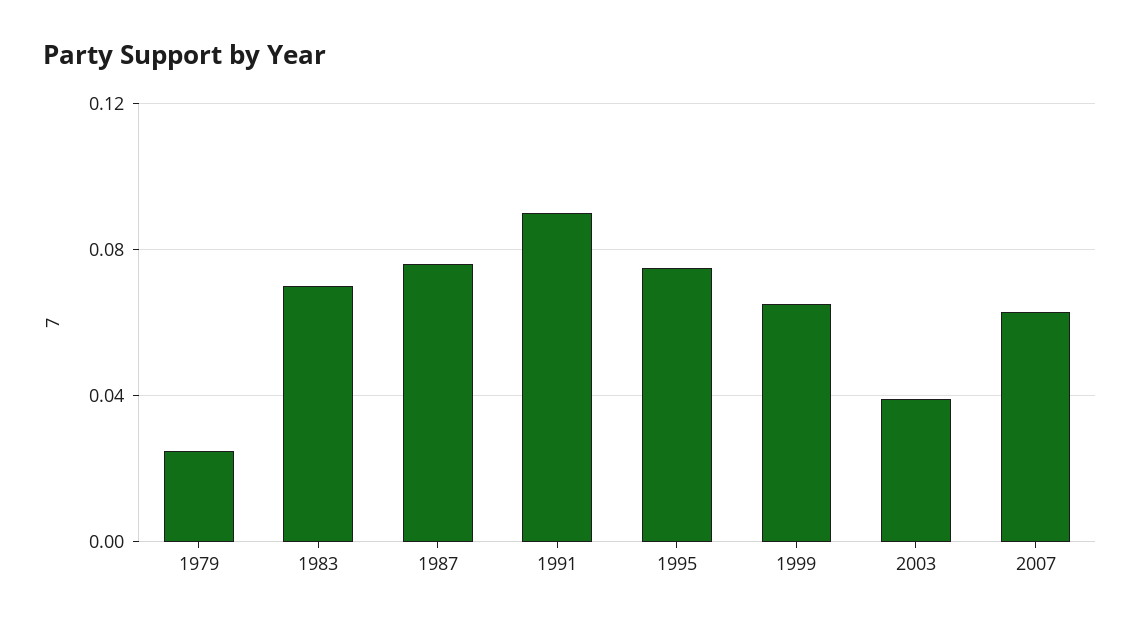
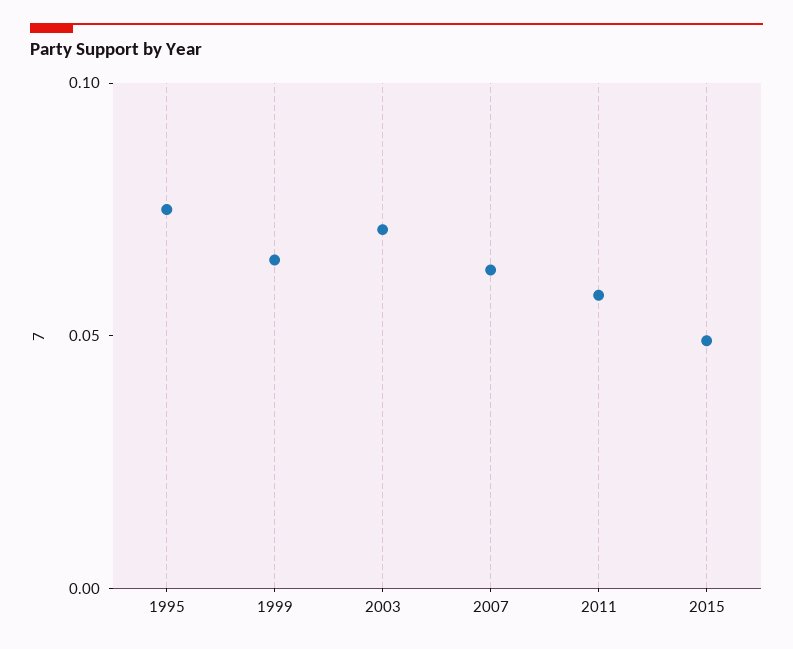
1979: 0.025 -> none
1983: 0.07 -> none
1987: 0.075 -> none
1991: 0.09 -> none
2003: 0.04 -> 0.07
2011: none -> 0.06
2015: none -> 0.05

